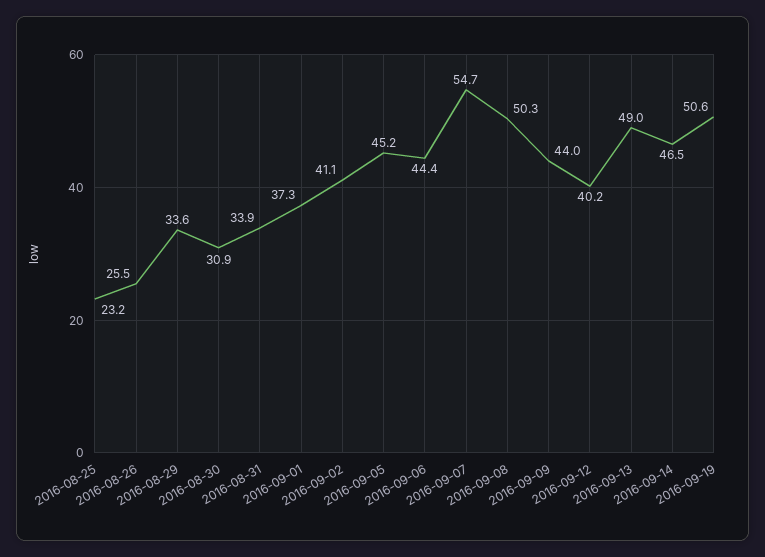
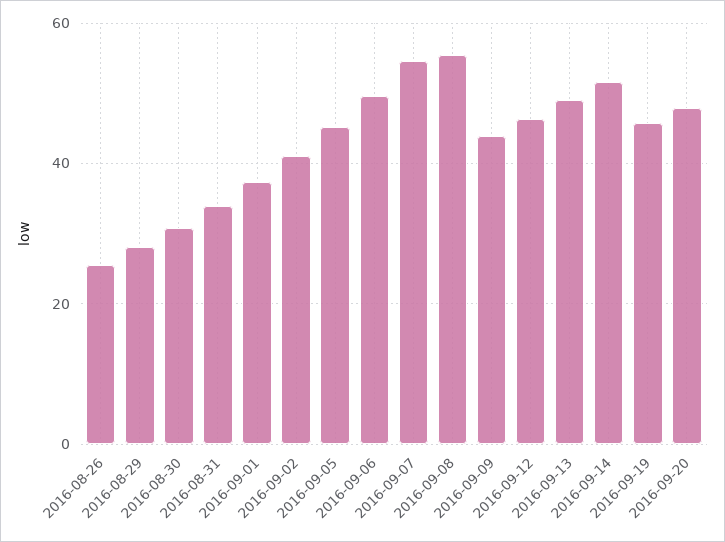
2016-08-25: 23.2 -> none
2016-08-29: 33.6 -> 28
2016-09-06: 44.4 -> 50
2016-09-08: 50.3 -> 56
2016-09-12: 40.2 -> 46
2016-09-14: 46.5 -> 52
2016-09-19: 50.6 -> 46
2016-09-20: none -> 48

